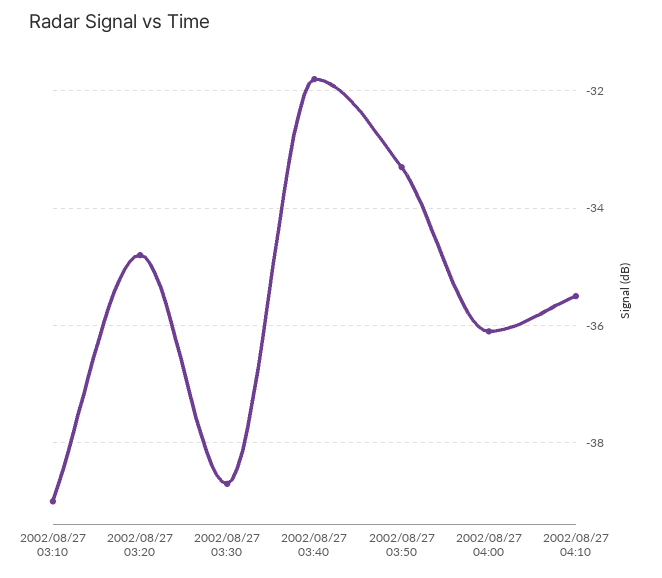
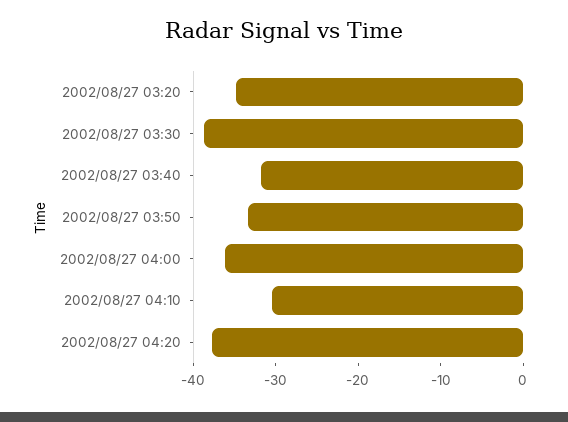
2002/08/27 03:10: -39 -> none
2002/08/27 04:10: -35.5 -> -30
2002/08/27 04:20: none -> -38

